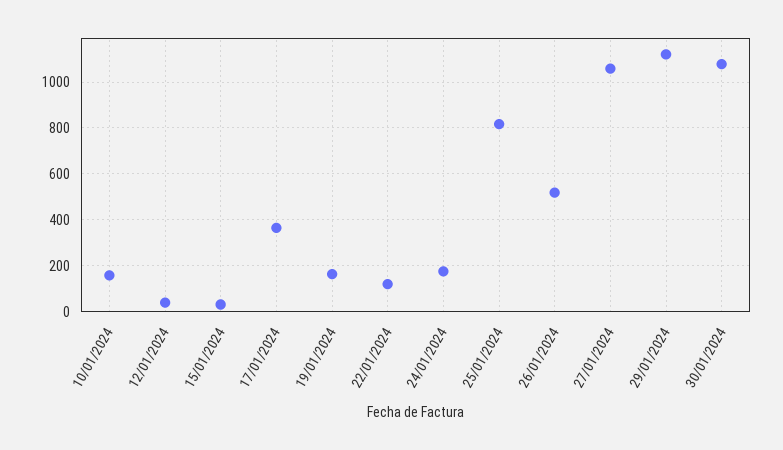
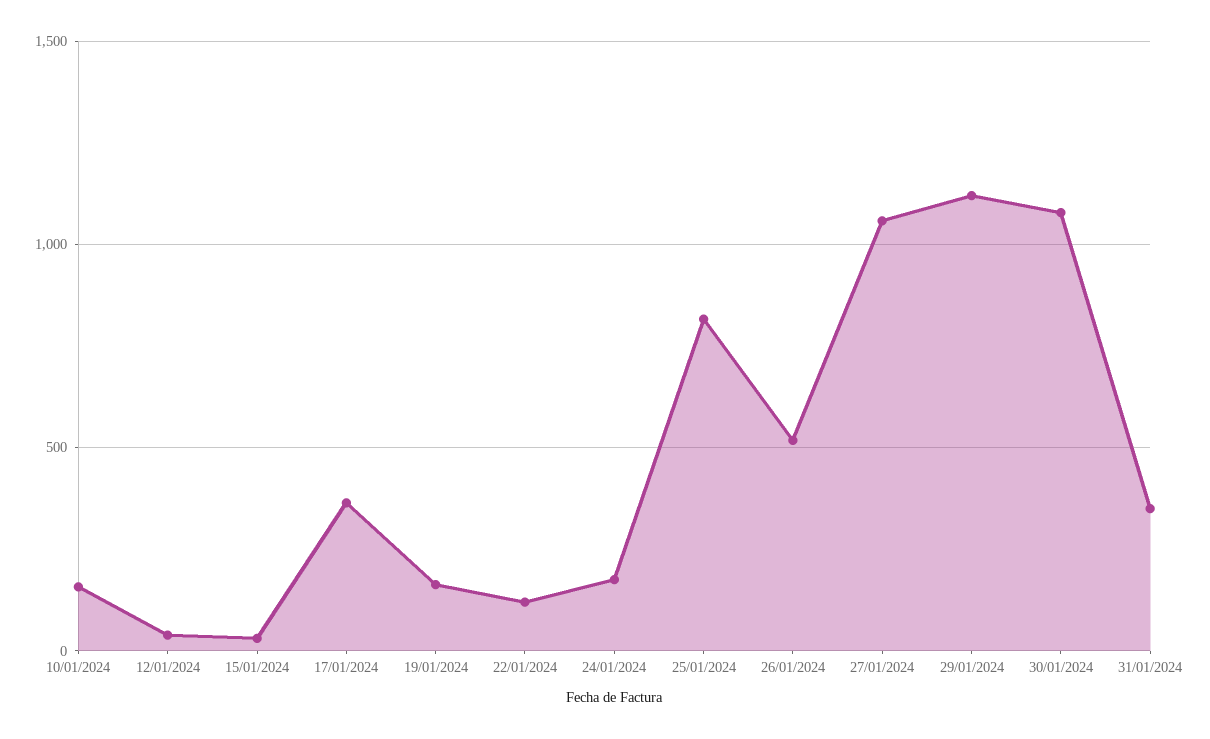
31/01/2024: none -> 350

